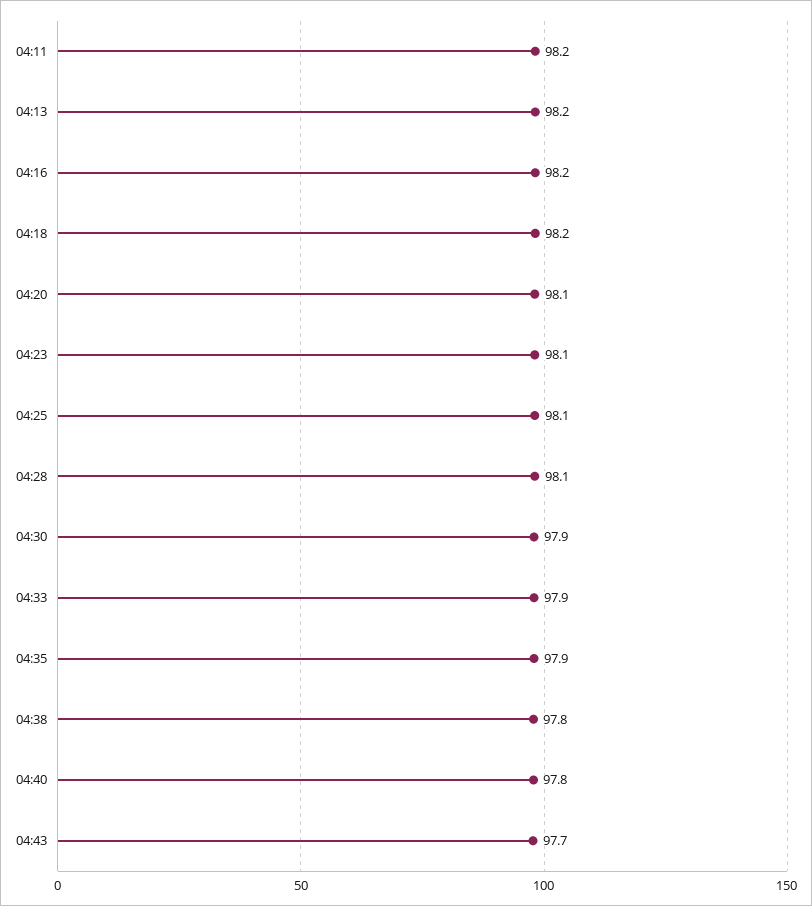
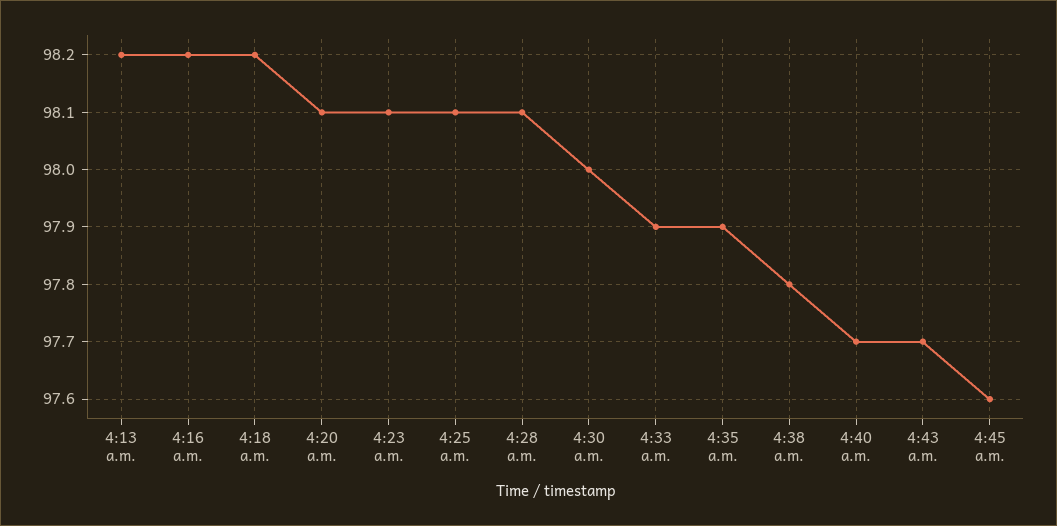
04:11: 98.2 -> none
04:30: 97.9 -> 98
04:40: 97.8 -> 97.7
4:45 a.m.: none -> 97.6

